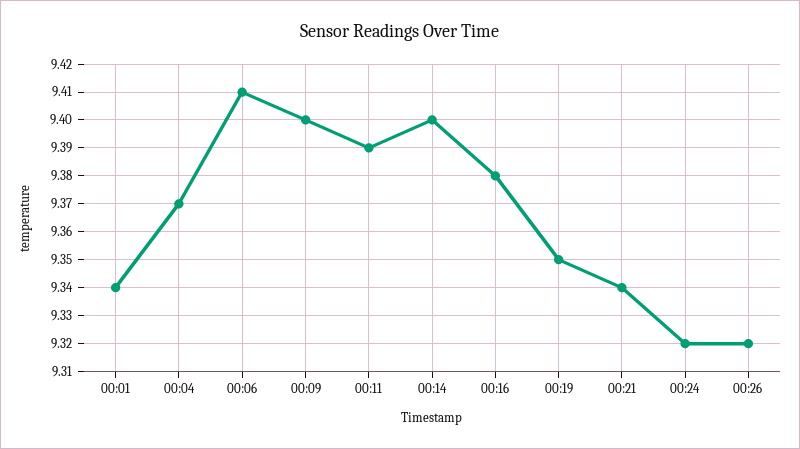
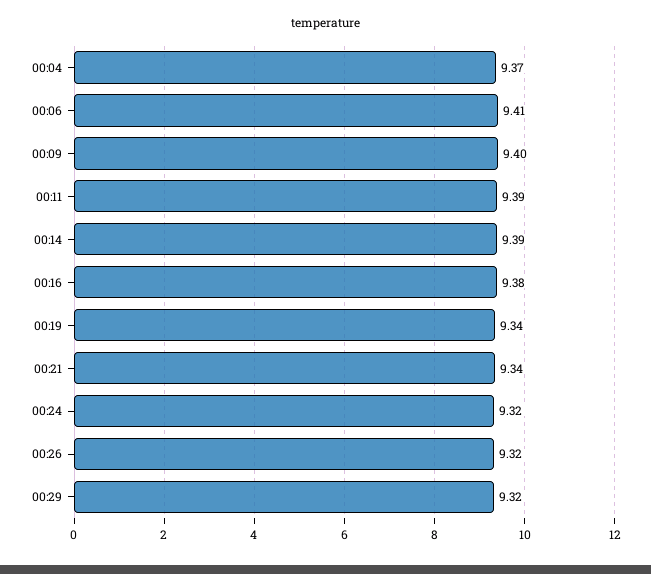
00:01: 9.34 -> none
00:14: 9.4 -> 9.39
00:19: 9.35 -> 9.34
00:29: none -> 9.32

